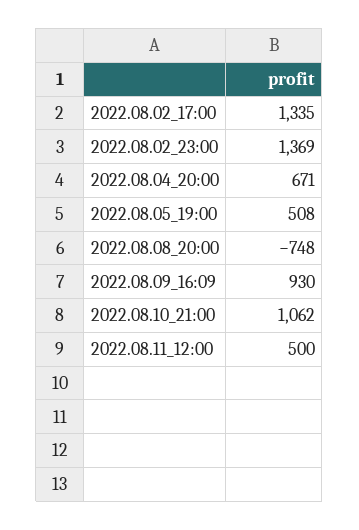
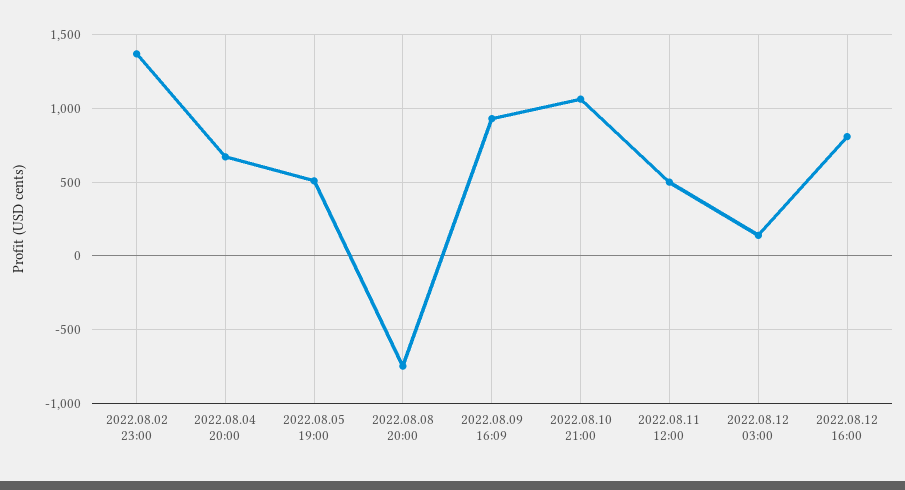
2022.08.02_17:00: 1335 -> none
2022.08.12 03:00: none -> 150
2022.08.12 16:00: none -> 800

